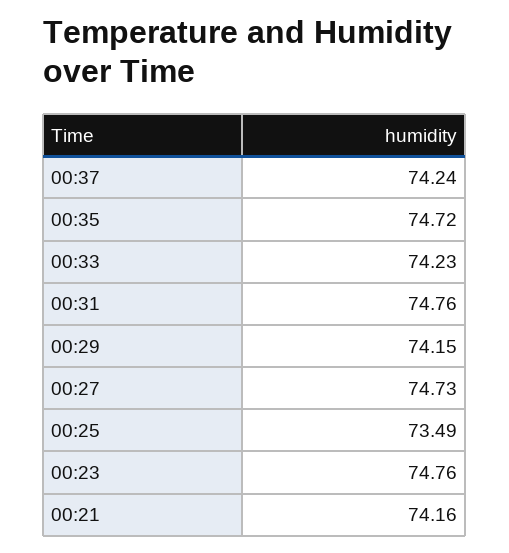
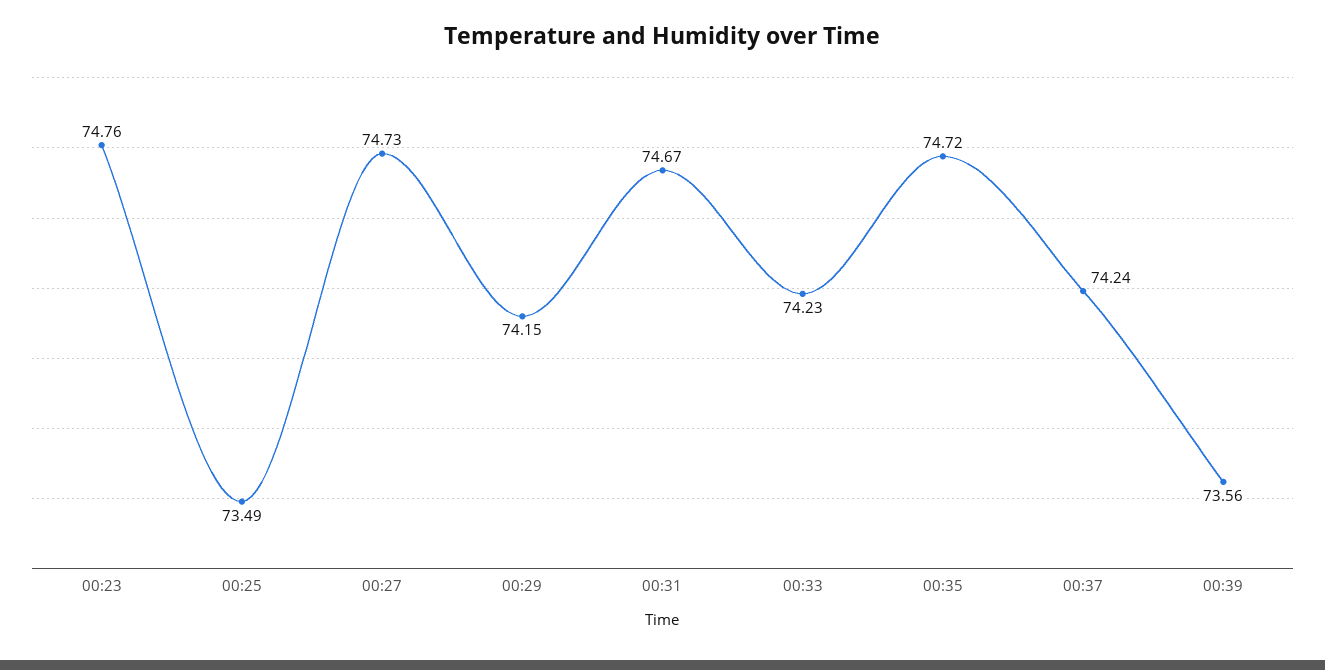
00:31: 74.76 -> 74.67
00:21: 74.16 -> none
00:39: none -> 73.56

